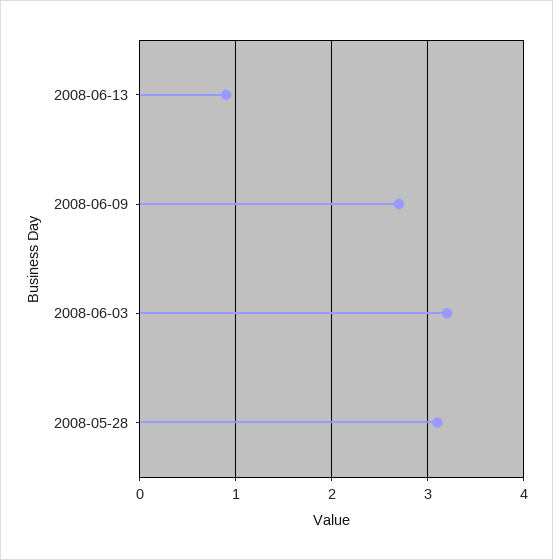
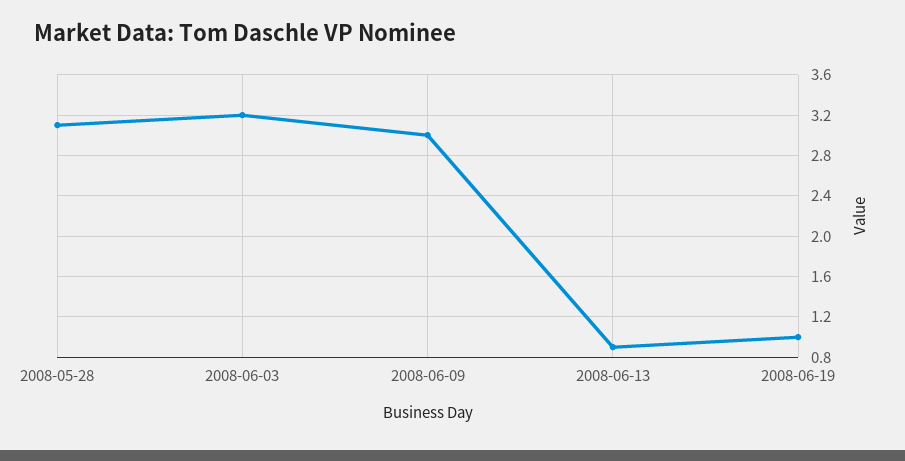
2008-06-09: 2.7 -> 3
2008-06-19: none -> 1

